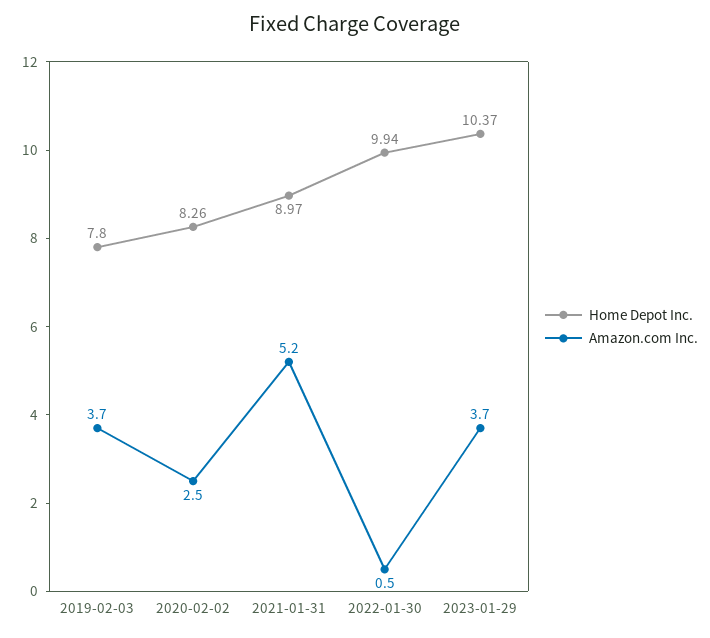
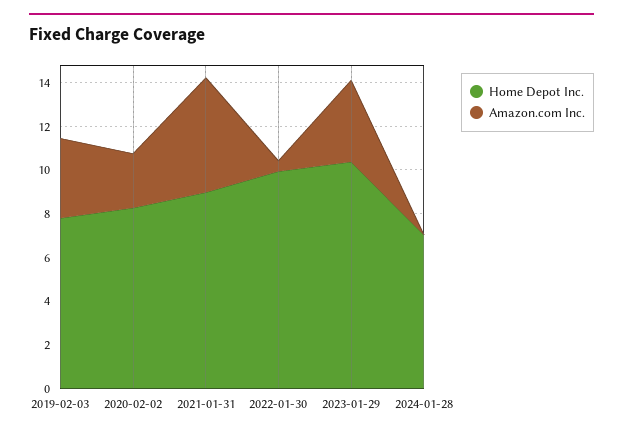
Home Depot Inc., 2024-01-28: none -> 7
Amazon.com Inc., 2024-01-28: none -> 0

